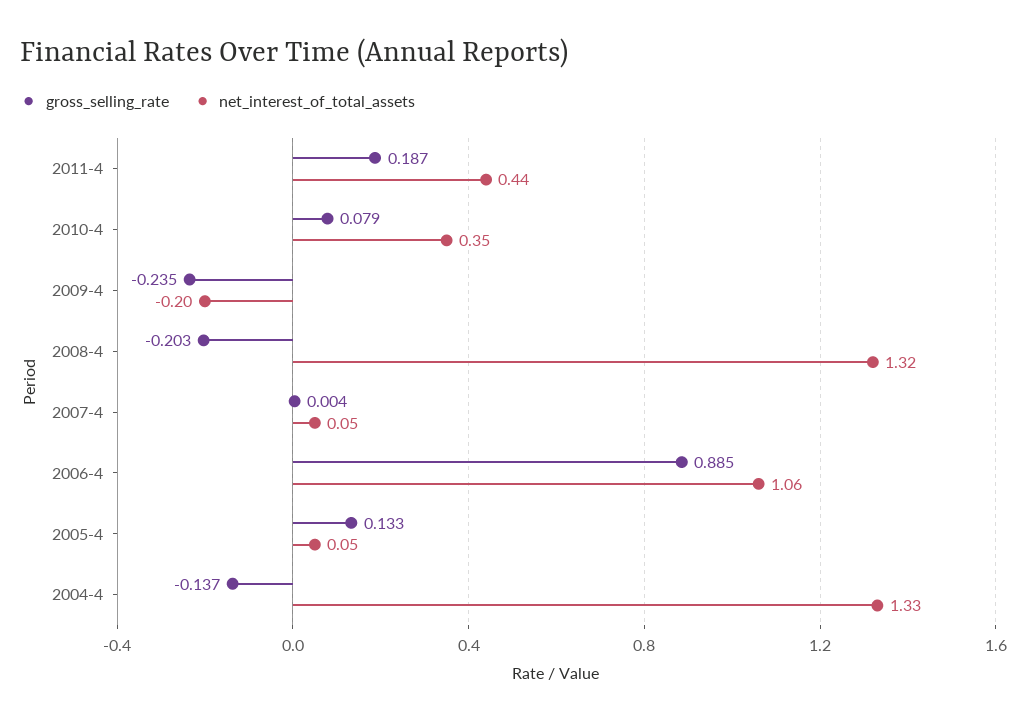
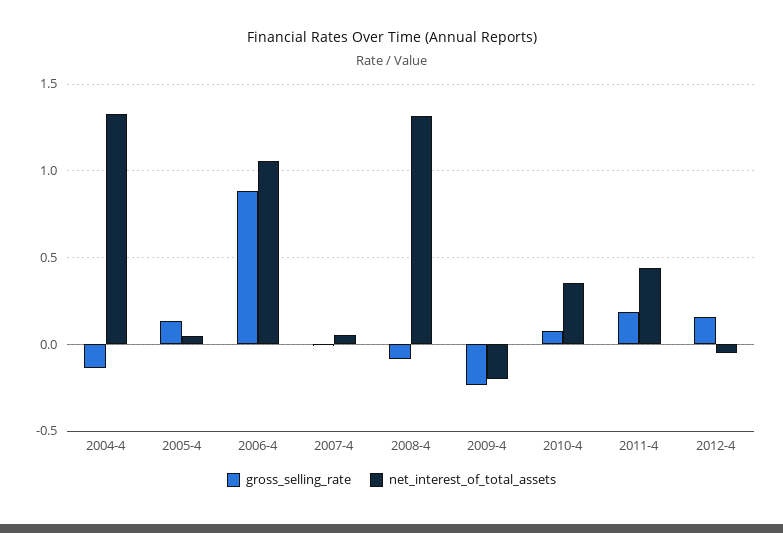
gross_selling_rate, 2008-4: -0.203 -> -0.1
gross_selling_rate, 2012-4: none -> 0.15
net_interest_of_total_assets, 2012-4: none -> -0.05

